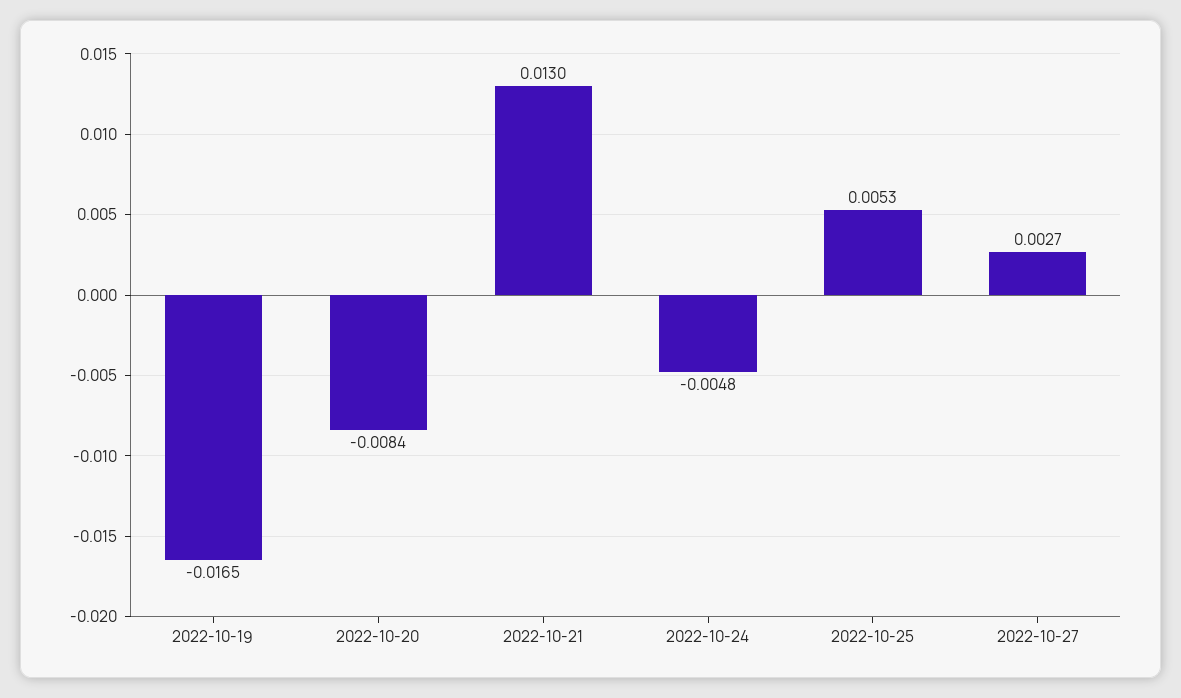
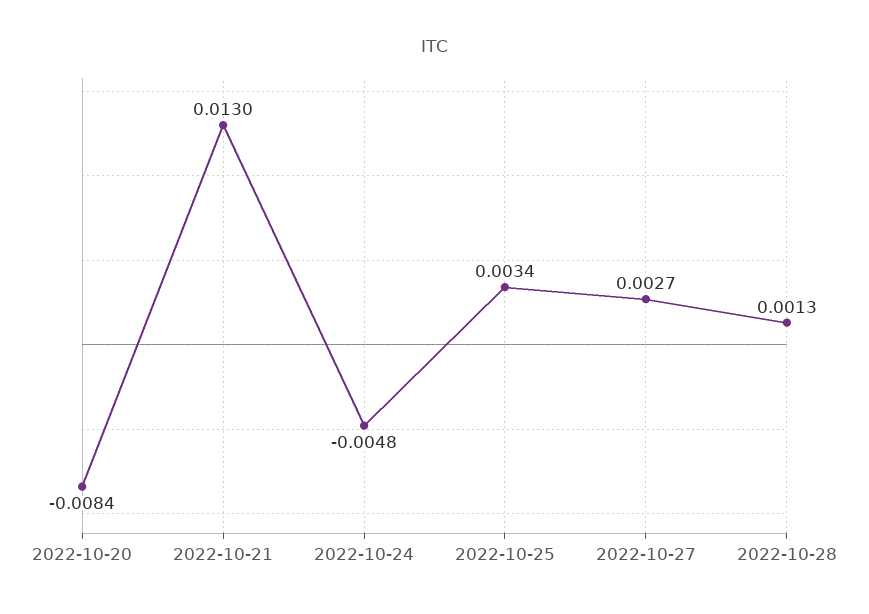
2022-10-19: -0.0165 -> none
2022-10-25: 0.0053 -> 0.0034
2022-10-28: none -> 0.0013

